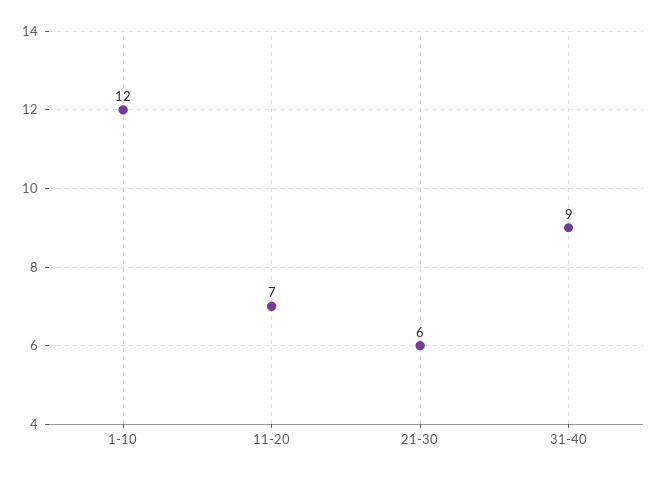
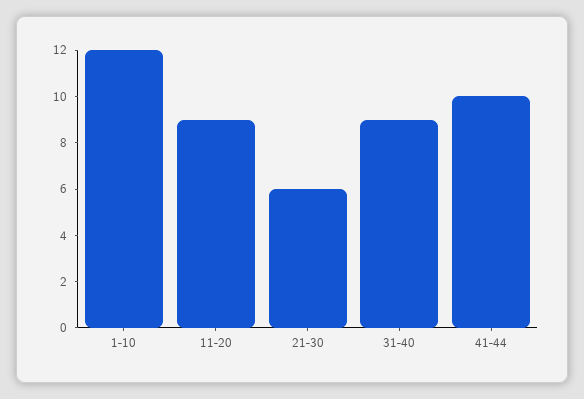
11-20: 7 -> 9
41-44: none -> 10

